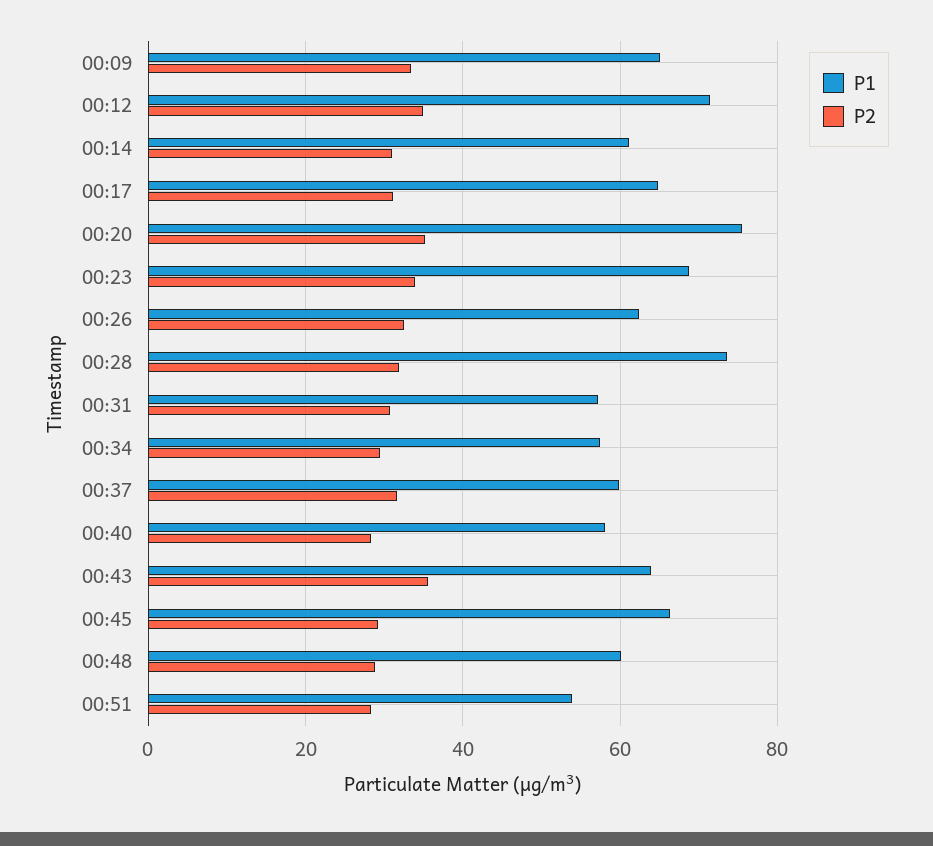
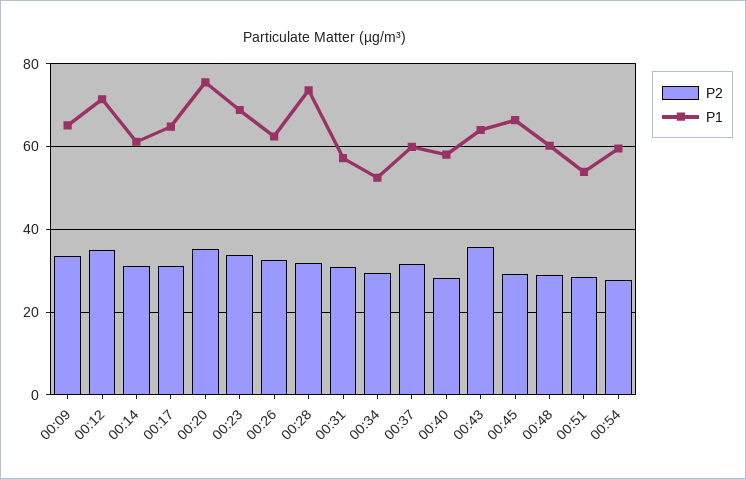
P1, 00:34: 58 -> 52
P2, 00:54: none -> 28
P1, 00:54: none -> 60

